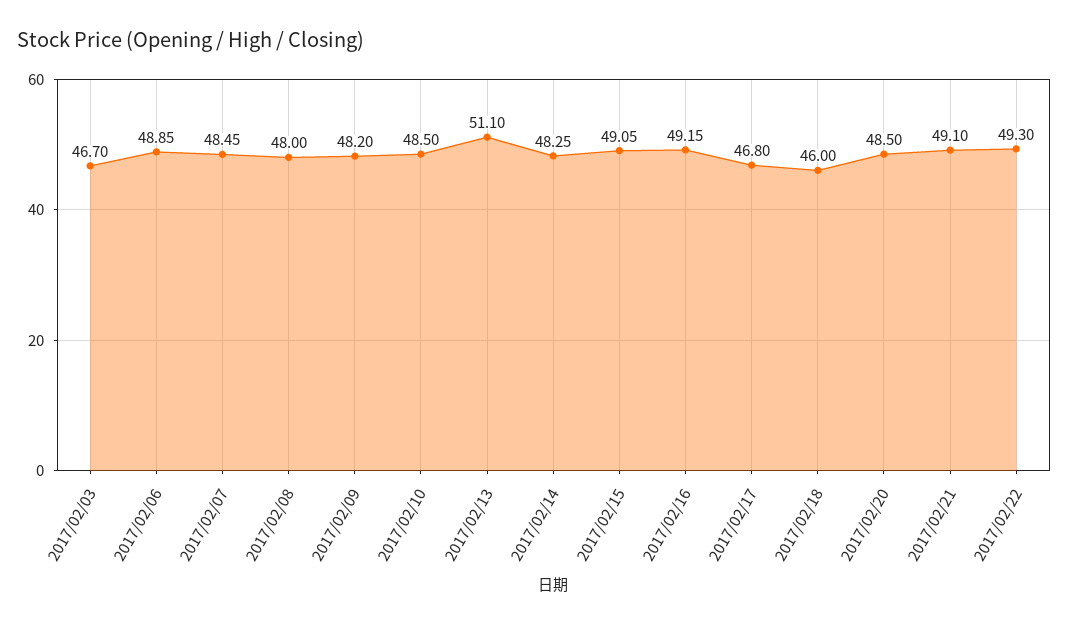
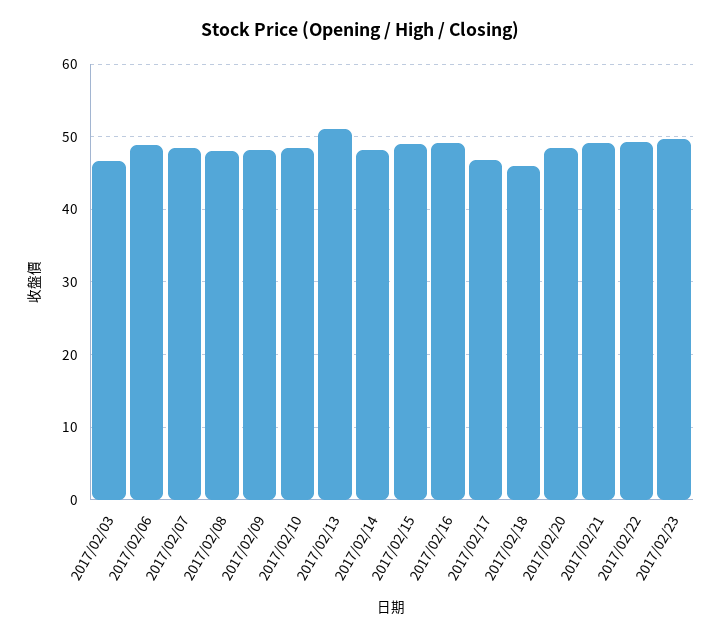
2017/02/23: none -> 50

